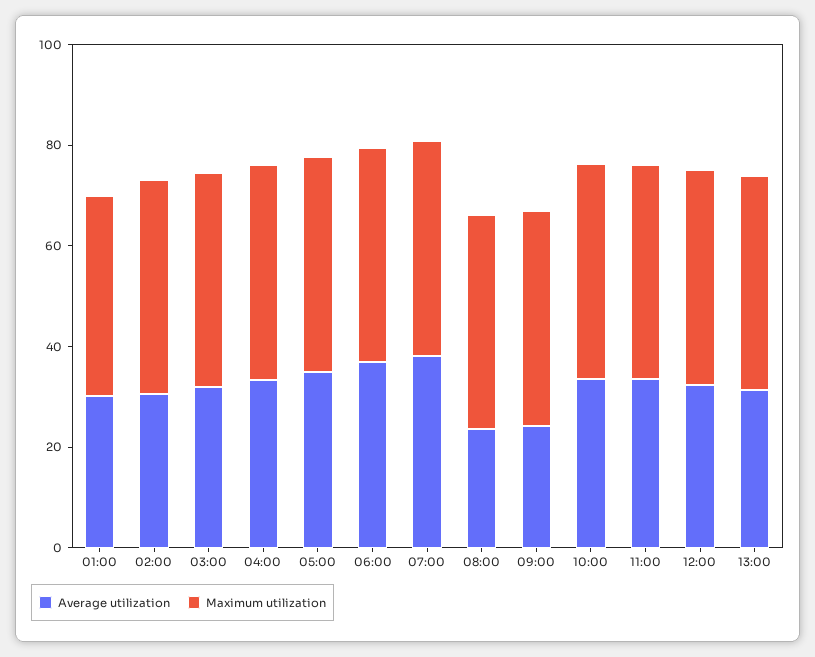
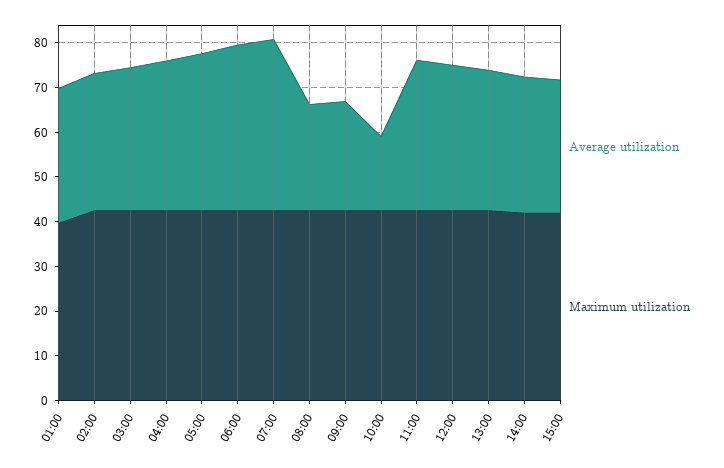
Average utilization, 10:00: 35 -> 16
Average utilization, 14:00: none -> 30
Maximum utilization, 14:00: none -> 42
Average utilization, 15:00: none -> 30
Maximum utilization, 15:00: none -> 42

